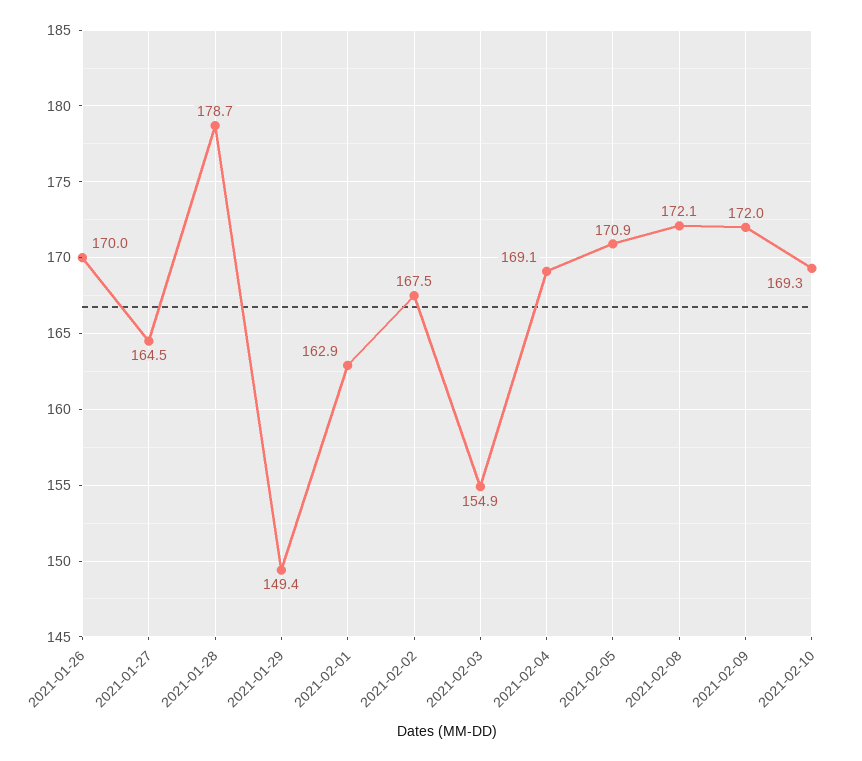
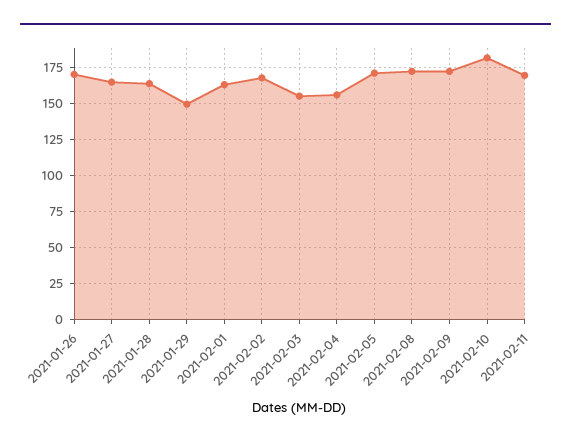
2021-01-28: 178.7 -> 165
2021-02-04: 169.1 -> 155
2021-02-10: 169.3 -> 180
2021-02-11: none -> 170

